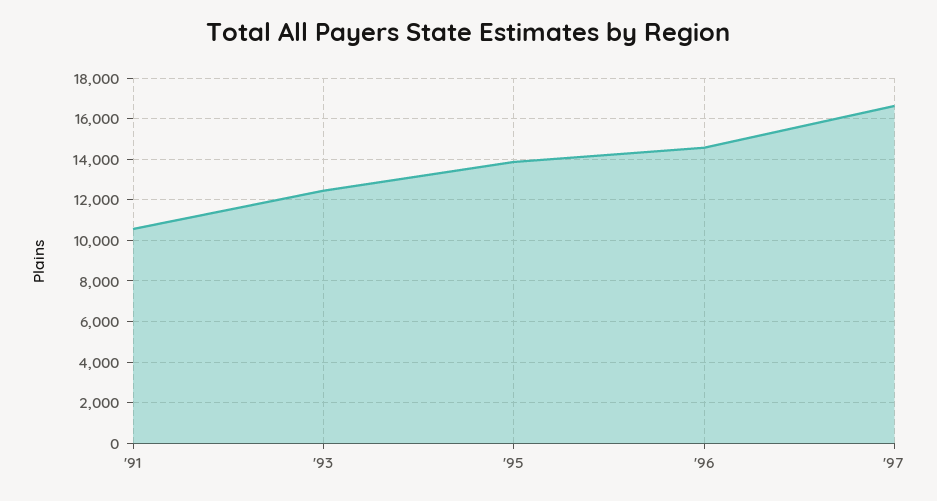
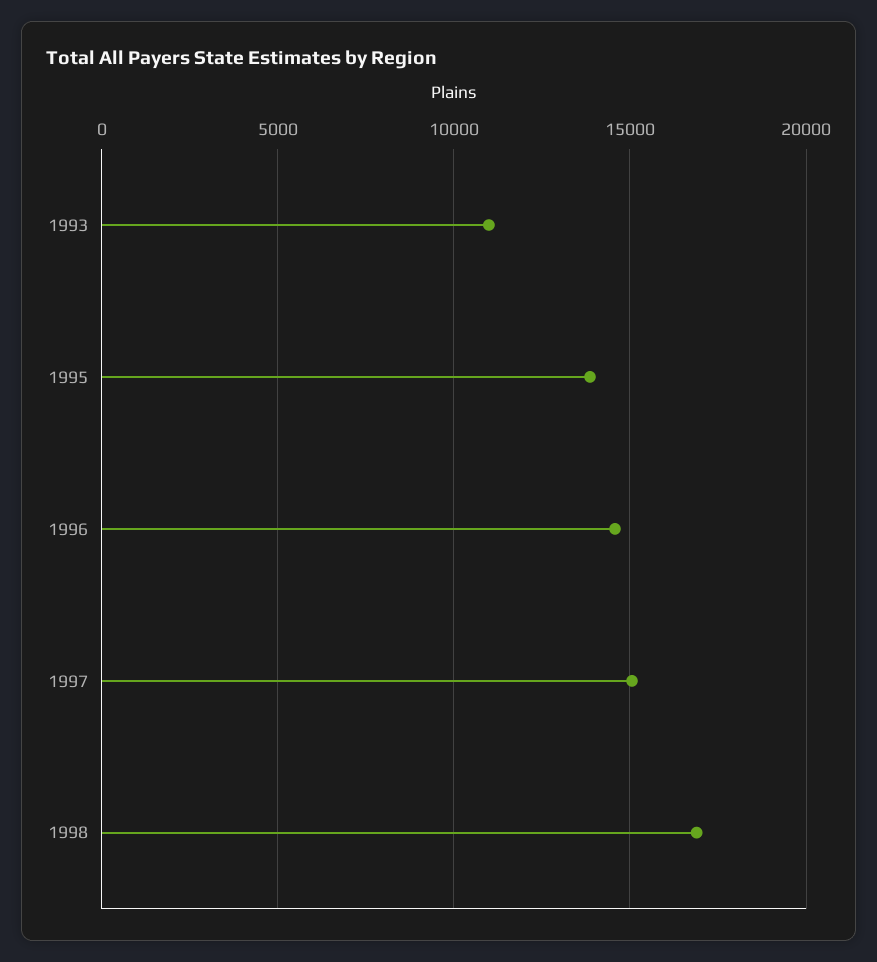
'91: 10500 -> none
'93: 12500 -> 11000
'97: 16500 -> 15000
1998: none -> 17000

